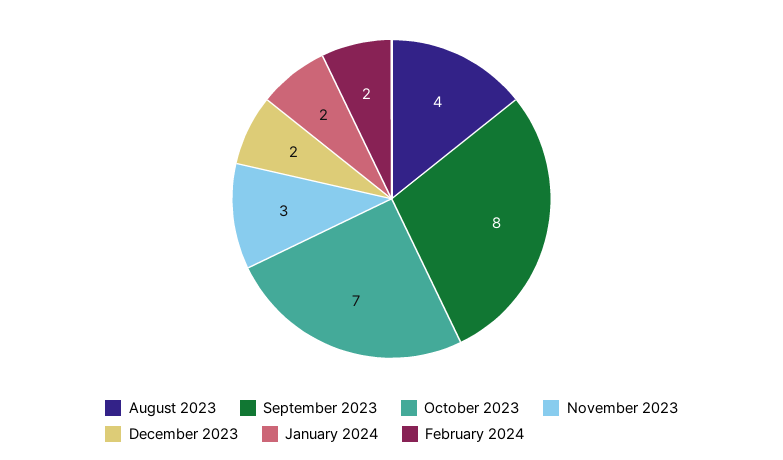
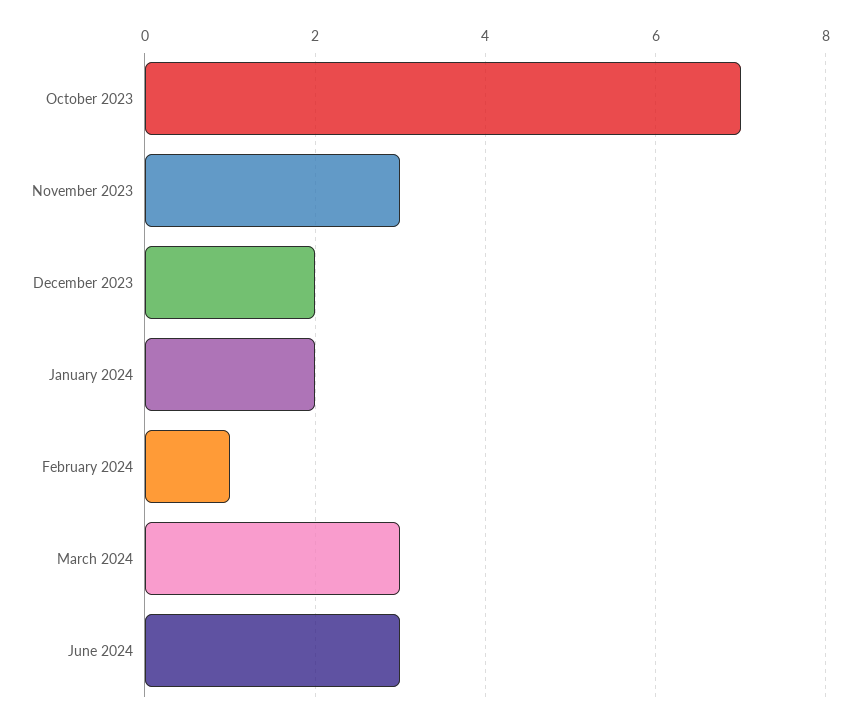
August 2023: 4 -> none
September 2023: 8 -> none
February 2024: 2 -> 1
March 2024: none -> 3
June 2024: none -> 3

